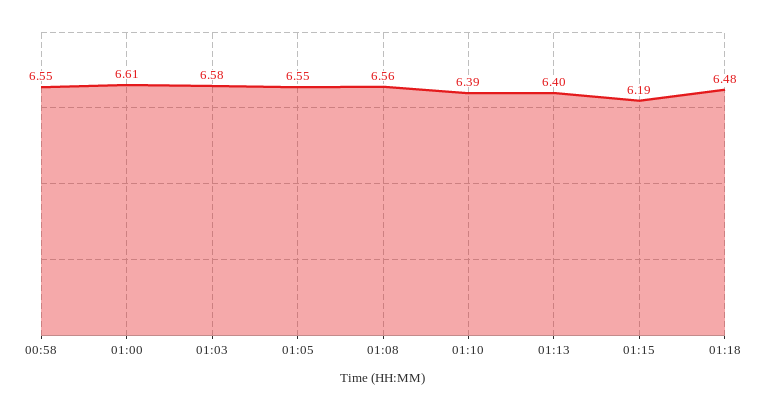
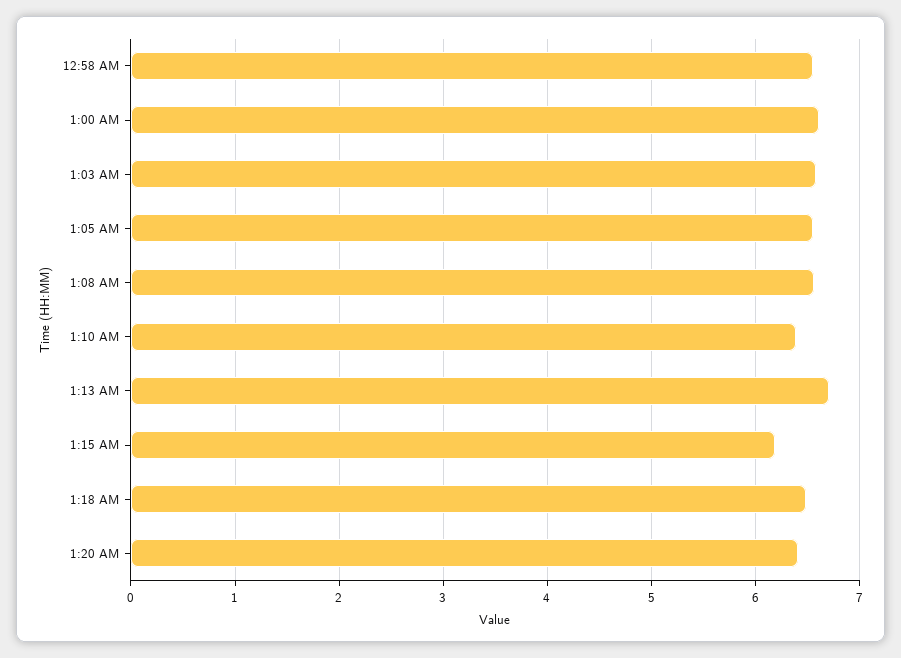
01:13: 6.4 -> 6.7
1:20 AM: none -> 6.4

